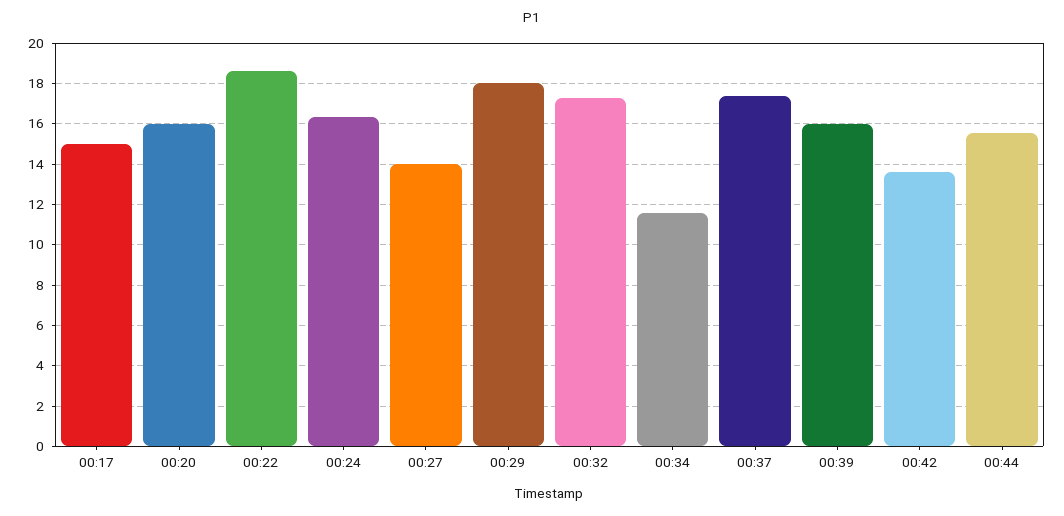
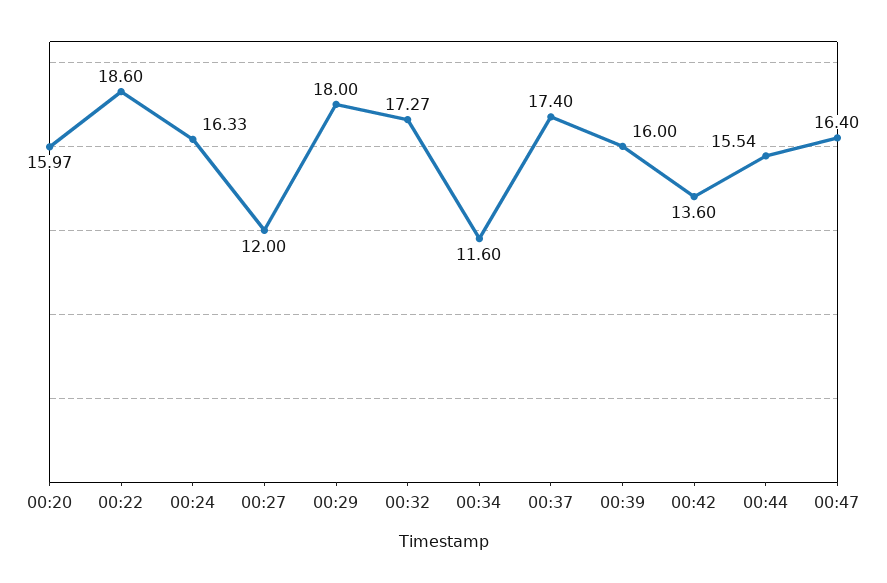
00:17: 15 -> none
00:27: 14 -> 12
00:47: none -> 16.4

